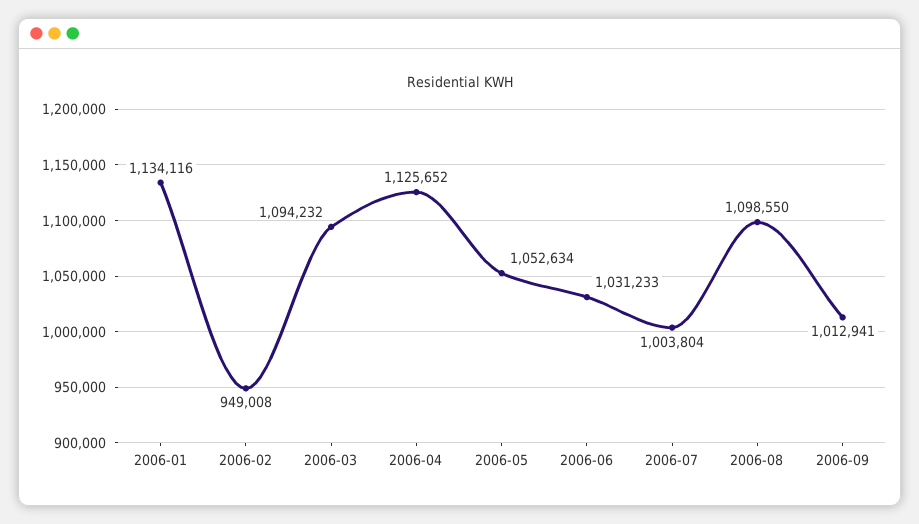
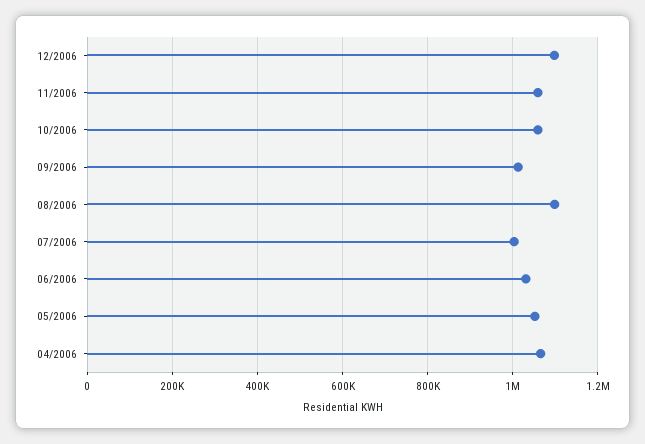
2006-01: 1134116 -> none
2006-02: 949008 -> none
2006-03: 1094232 -> none
2006-04: 1125652 -> 1060000
12/2006: none -> 1100000
11/2006: none -> 1060000
10/2006: none -> 1060000

